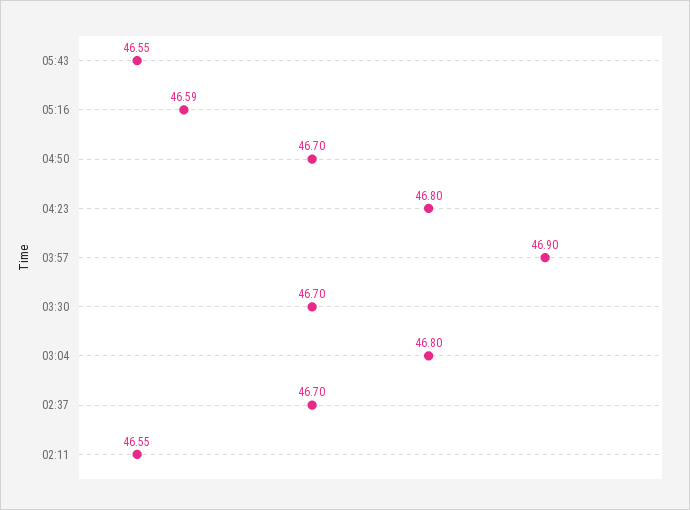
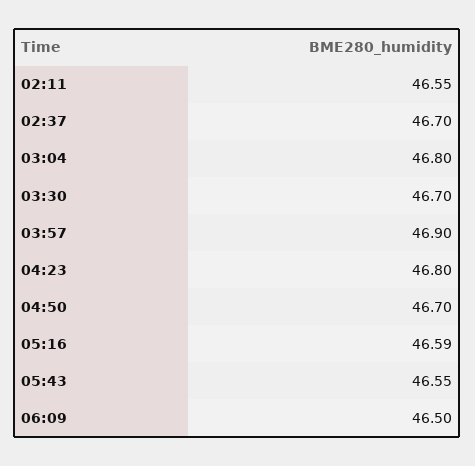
06:09: none -> 46.5

